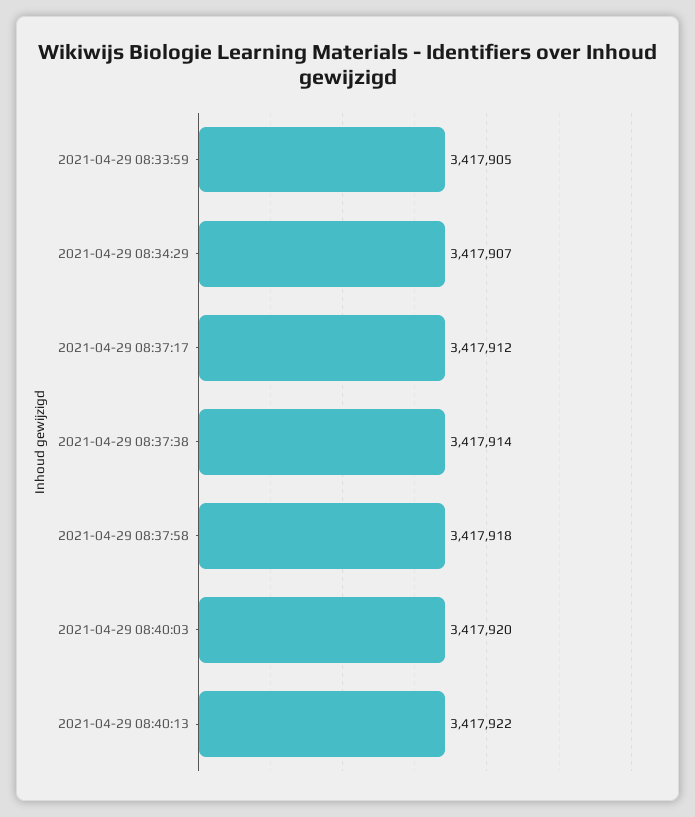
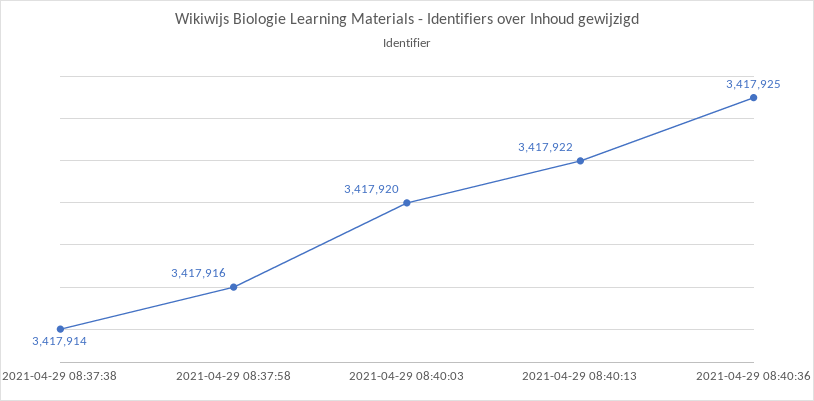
2021-04-29 08:33:59: 3417905 -> none
2021-04-29 08:34:29: 3417907 -> none
2021-04-29 08:37:17: 3417912 -> none
2021-04-29 08:37:58: 3417918 -> 3417916
2021-04-29 08:40:36: none -> 3417925

